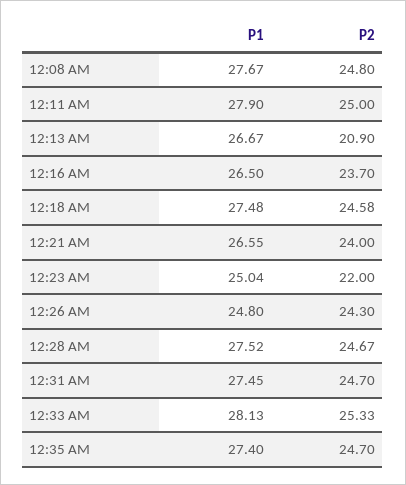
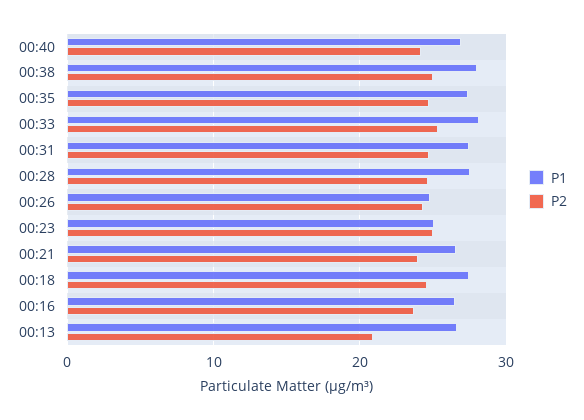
P1, 12:08 AM: 27.67 -> none
P2, 12:08 AM: 24.8 -> none
P1, 12:11 AM: 27.9 -> none
P2, 12:11 AM: 25 -> none
P2, 12:23 AM: 22 -> 25
P1, 00:40: none -> 27
P2, 00:40: none -> 24
P1, 00:38: none -> 28
P2, 00:38: none -> 25

